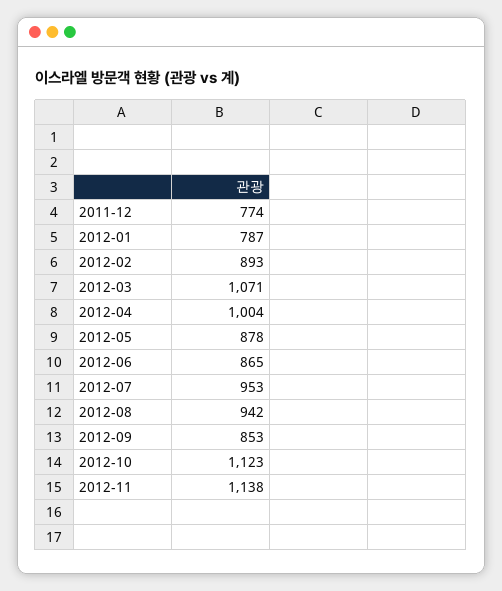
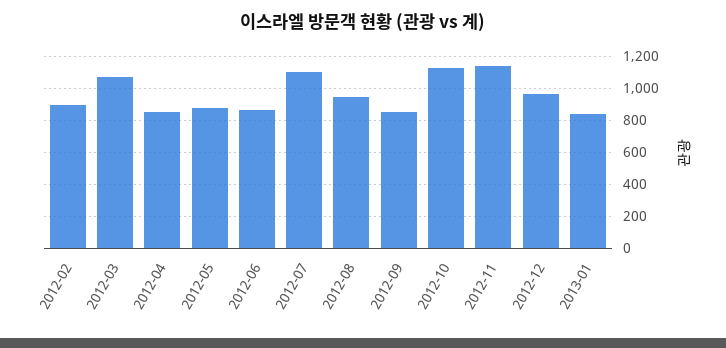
2011-12: 774 -> none
2012-01: 787 -> none
2012-04: 1004 -> 850
2012-07: 953 -> 1100
2012-12: none -> 950
2013-01: none -> 850

